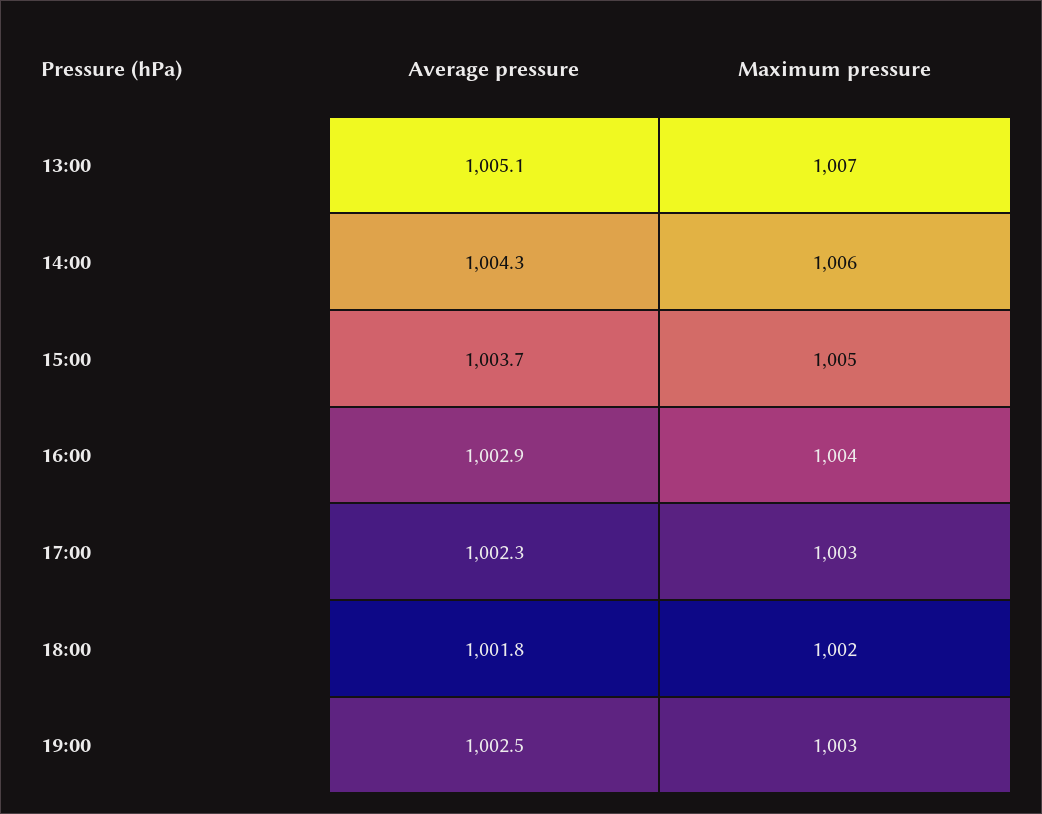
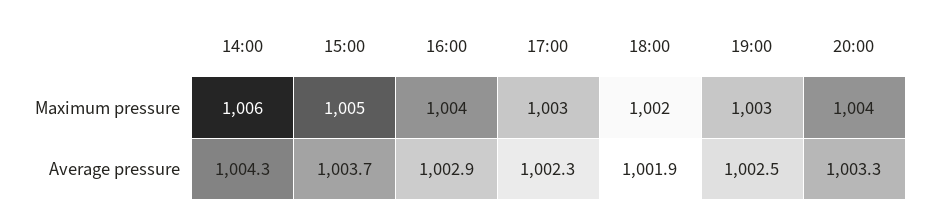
Average pressure, 13:00: 1005.1 -> none
Maximum pressure, 13:00: 1007 -> none
Average pressure, 18:00: 1001.8 -> 1001.9
Maximum pressure, 20:00: none -> 1004
Average pressure, 20:00: none -> 1003.3

